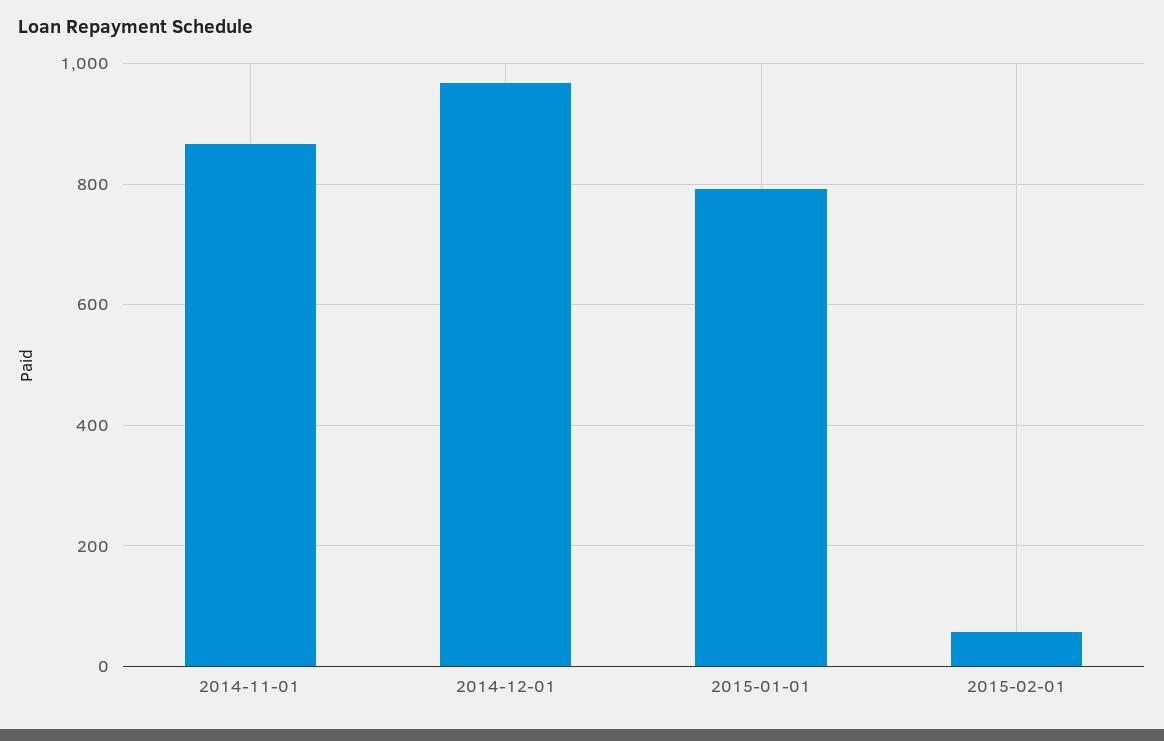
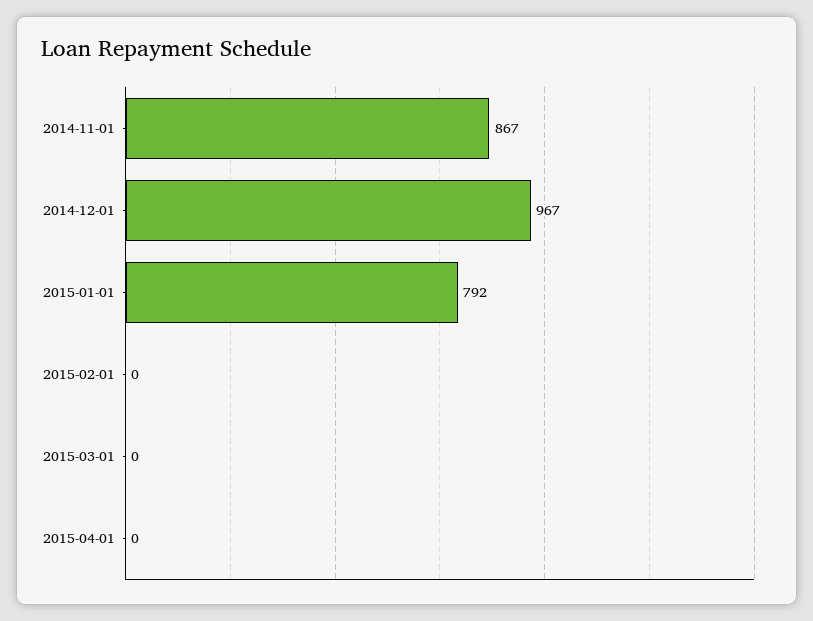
2015-02-01: 60 -> 0
2015-03-01: none -> 0
2015-04-01: none -> 0

